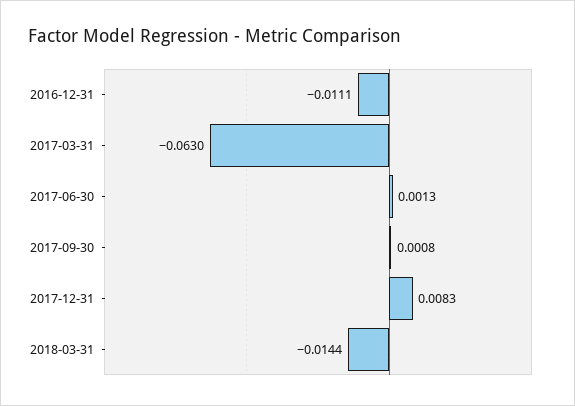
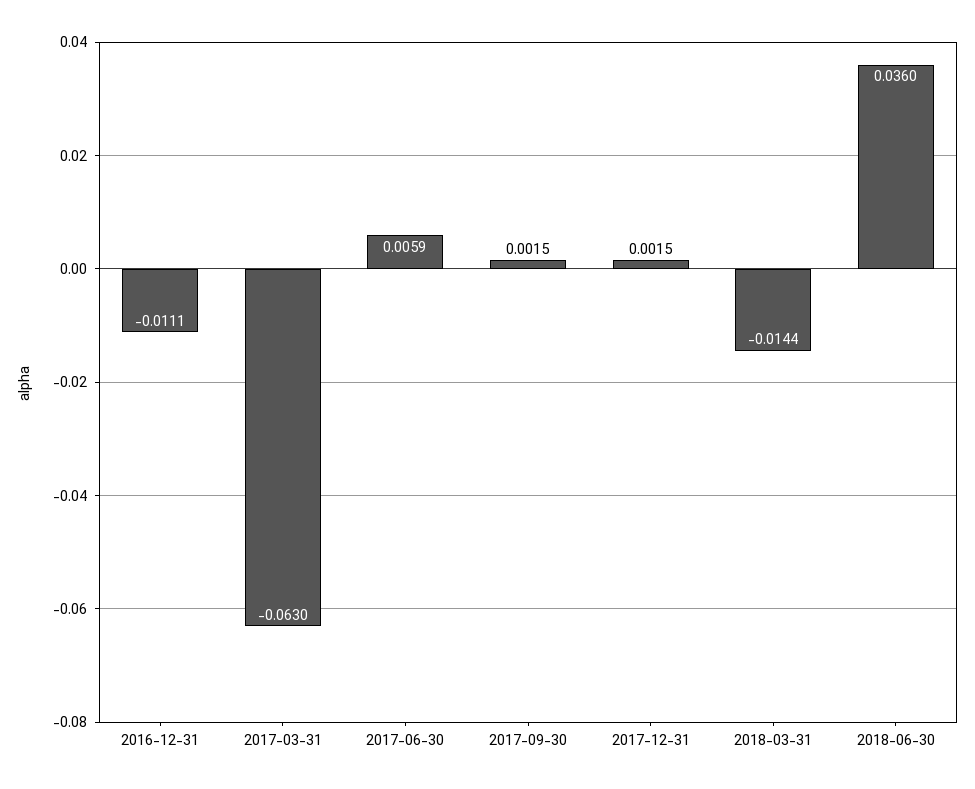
2017-06-30: 0.0013 -> 0.0059
2017-09-30: 0.0008 -> 0.0015
2017-12-31: 0.0083 -> 0.0015
2018-06-30: none -> 0.036

